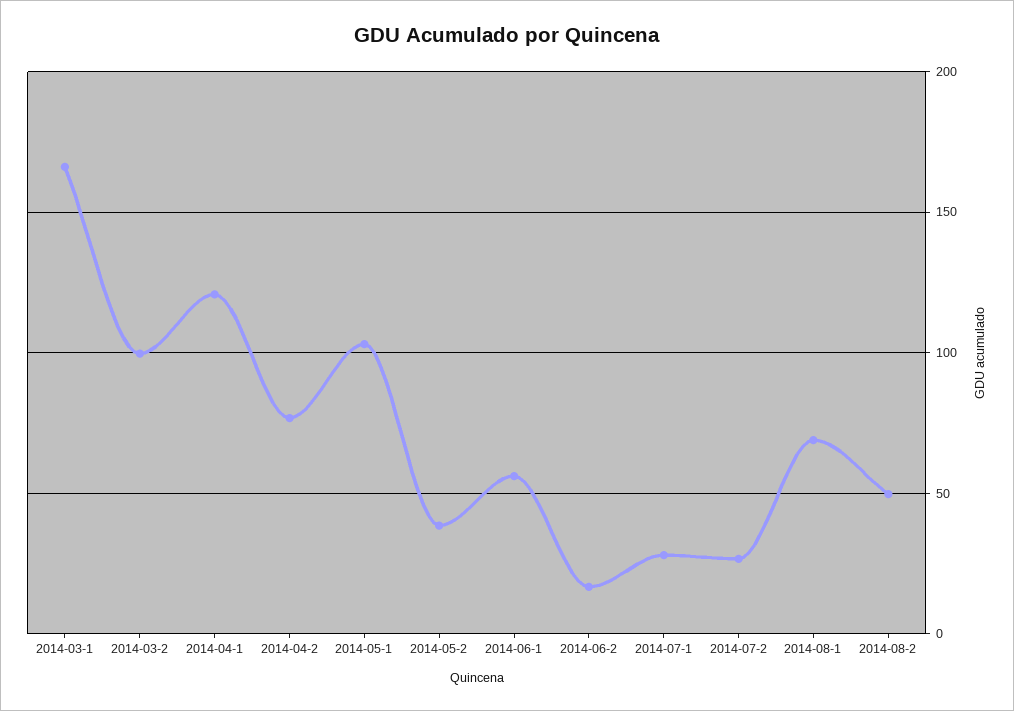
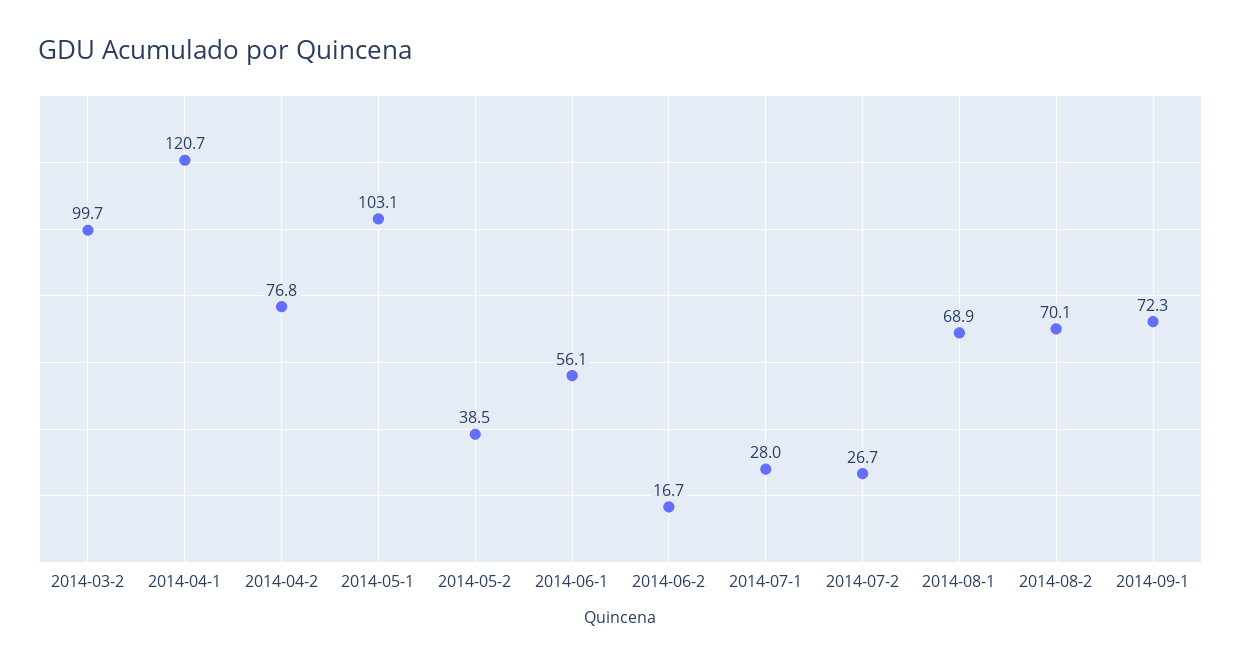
2014-03-1: 165 -> none
2014-08-2: 50 -> 70.1
2014-09-1: none -> 72.3

